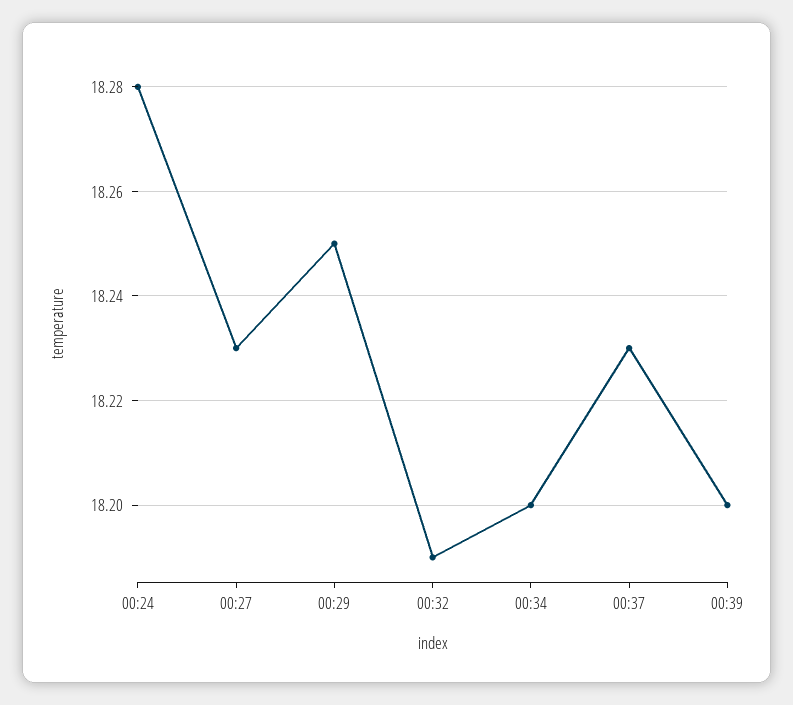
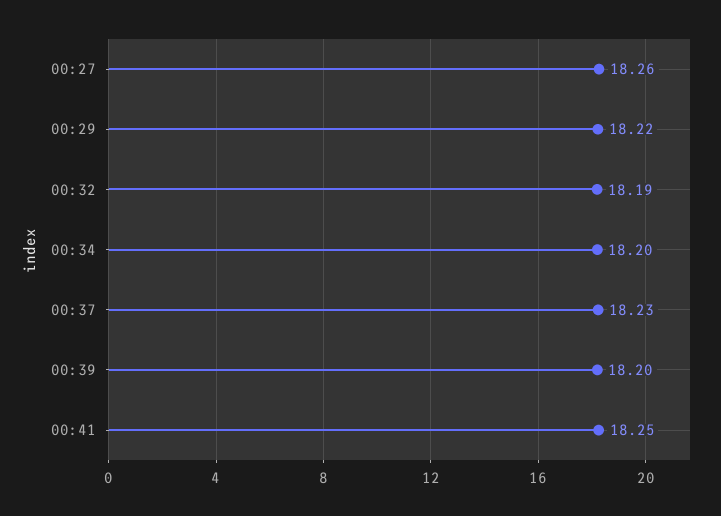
00:24: 18.28 -> none
00:27: 18.23 -> 18.26
00:29: 18.25 -> 18.22
00:41: none -> 18.25

